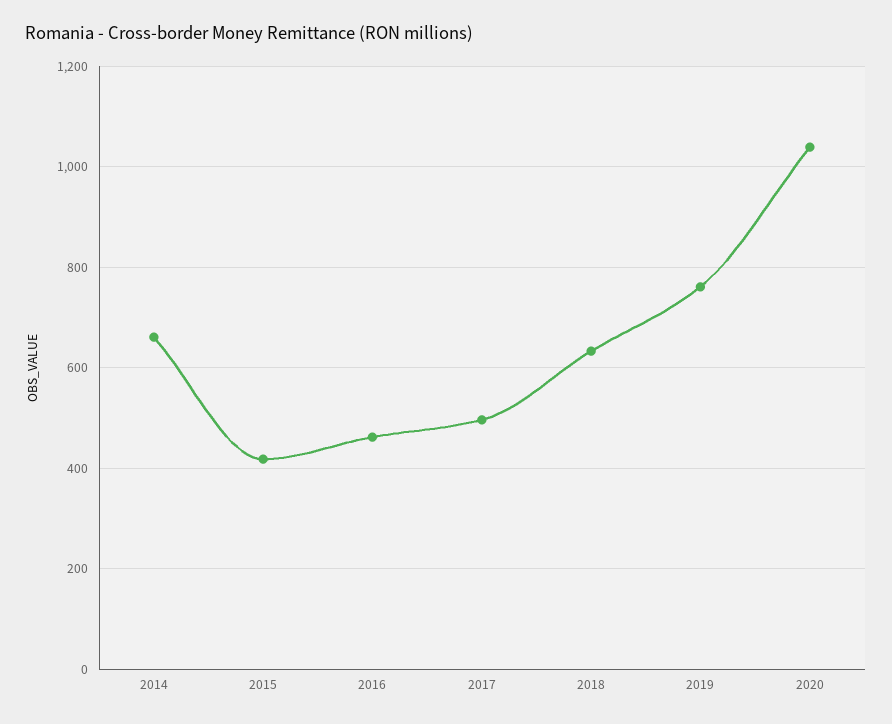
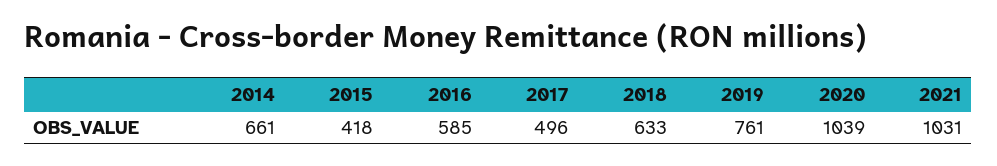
2016: 460 -> 585
2021: none -> 1031

